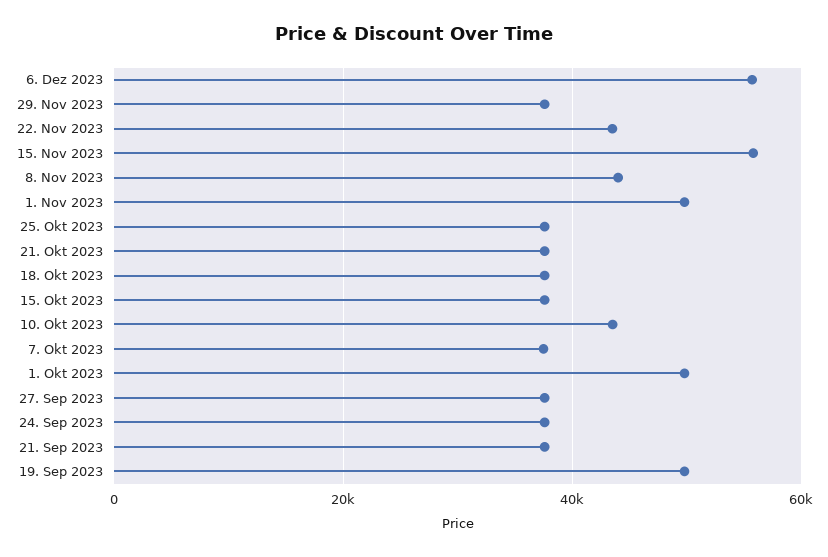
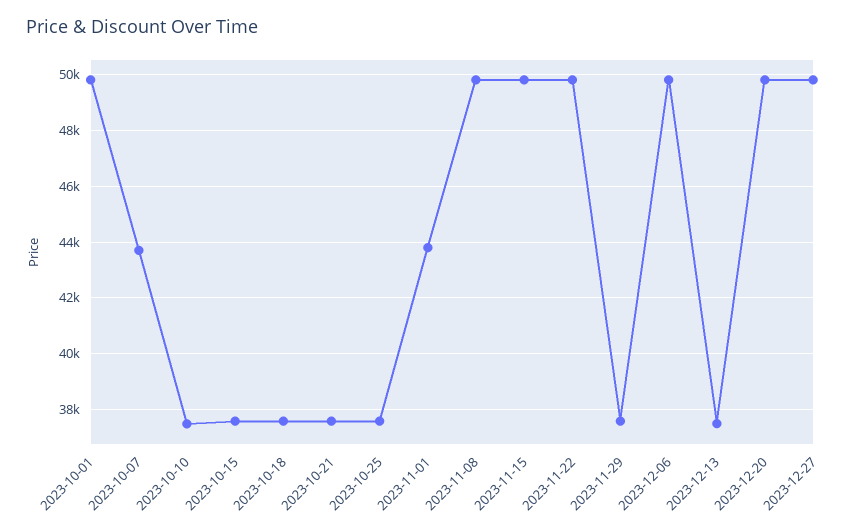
6. Dez 2023: 56000 -> 49750
22. Nov 2023: 44000 -> 49750
15. Nov 2023: 56000 -> 49750
8. Nov 2023: 44000 -> 49750
1. Nov 2023: 50000 -> 43750
10. Okt 2023: 44000 -> 37500
7. Okt 2023: 38000 -> 43750
27. Sep 2023: 38000 -> none
24. Sep 2023: 38000 -> none
21. Sep 2023: 38000 -> none
19. Sep 2023: 50000 -> none
2023-12-13: none -> 37500
2023-12-20: none -> 49750
2023-12-27: none -> 49750

